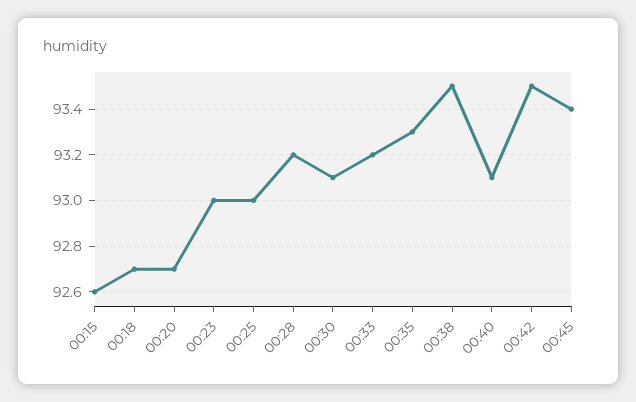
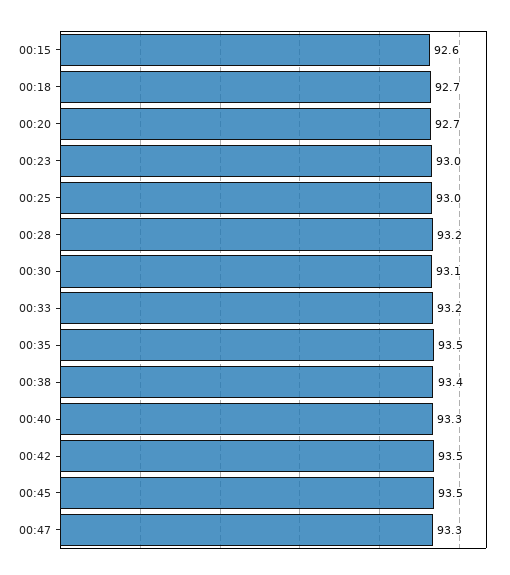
00:35: 93.3 -> 93.5
00:38: 93.5 -> 93.4
00:40: 93.1 -> 93.3
00:45: 93.4 -> 93.5
00:47: none -> 93.3

